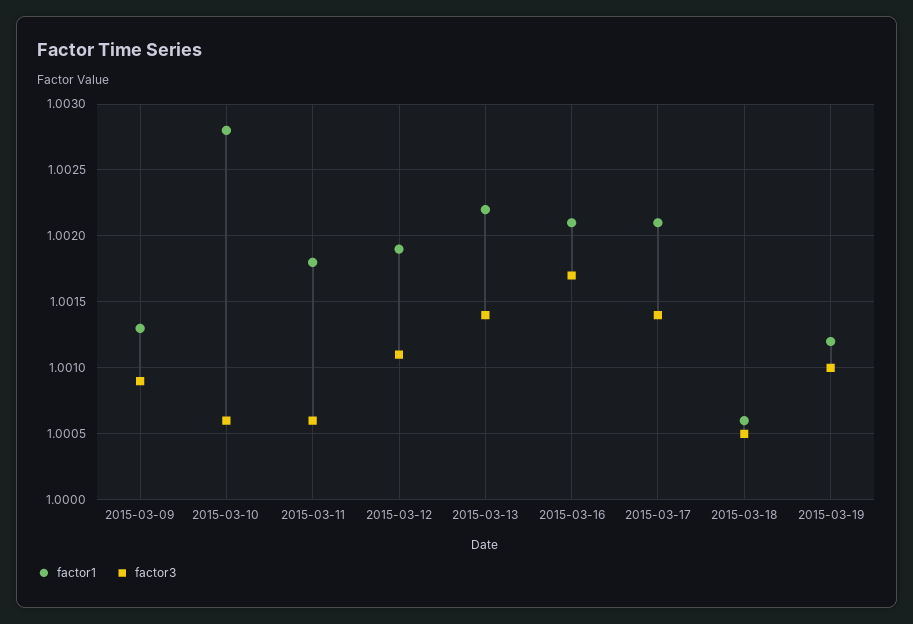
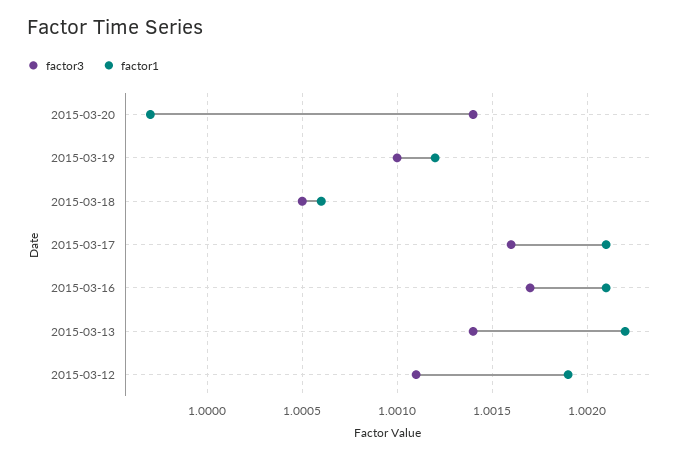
factor1, 2015-03-09: 1.0013 -> none
factor3, 2015-03-09: 1.0009 -> none
factor1, 2015-03-10: 1.0028 -> none
factor3, 2015-03-10: 1.0006 -> none
factor1, 2015-03-11: 1.0018 -> none
factor3, 2015-03-11: 1.0006 -> none
factor3, 2015-03-17: 1.0014 -> 1.0016
factor3, 2015-03-20: none -> 1.0014
factor1, 2015-03-20: none -> 0.9997

